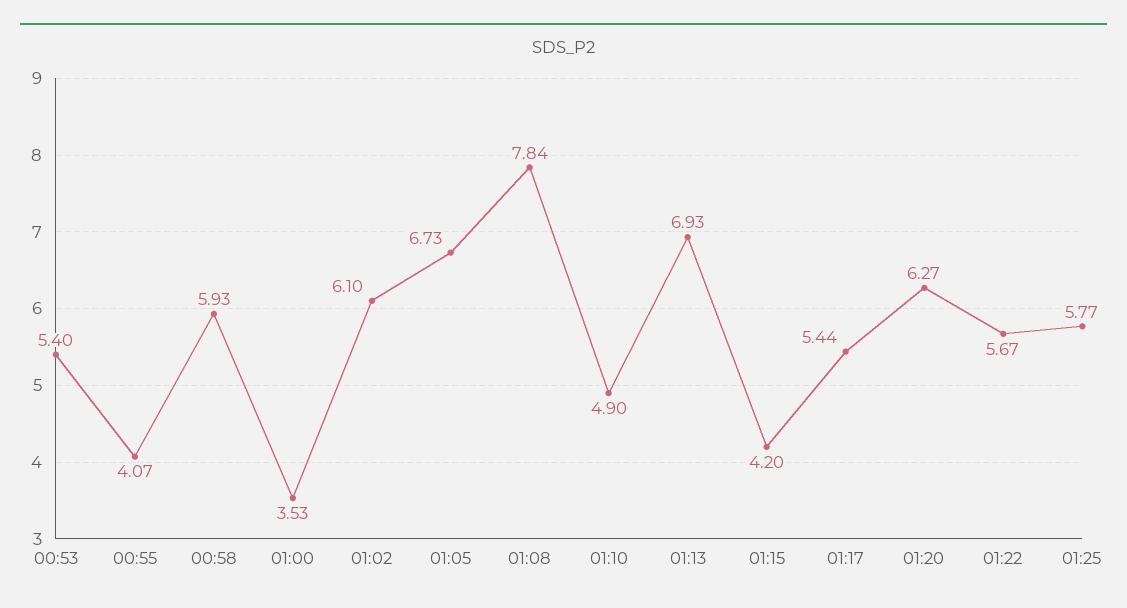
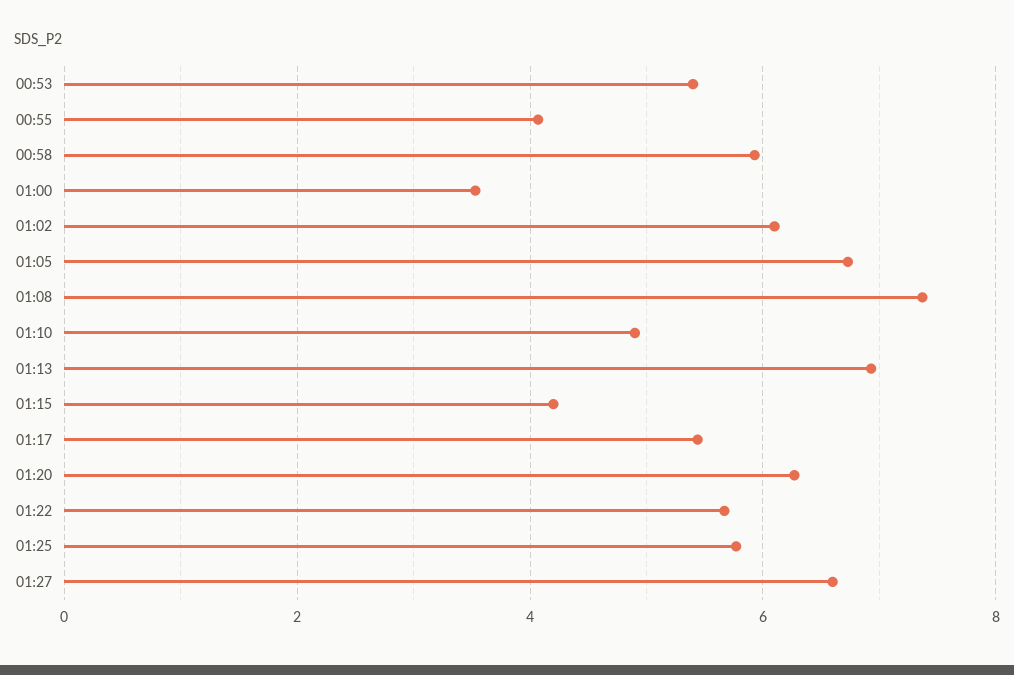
01:08: 7.84 -> 7.4
01:27: none -> 6.6

